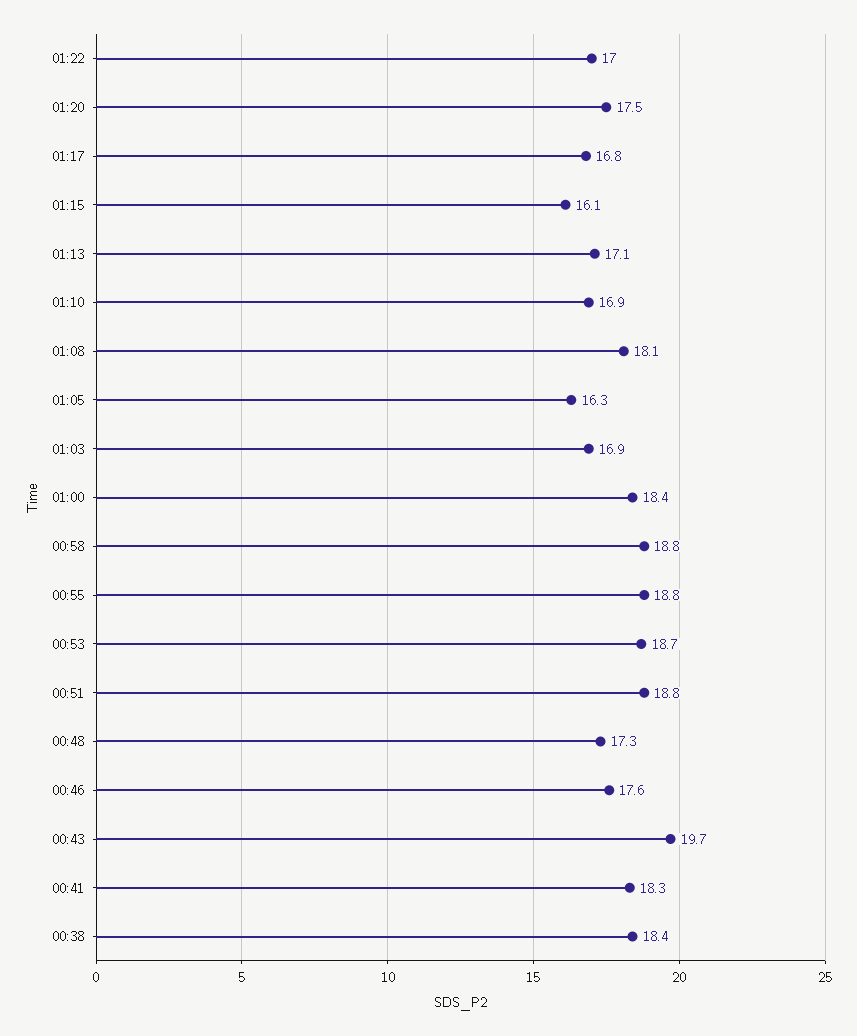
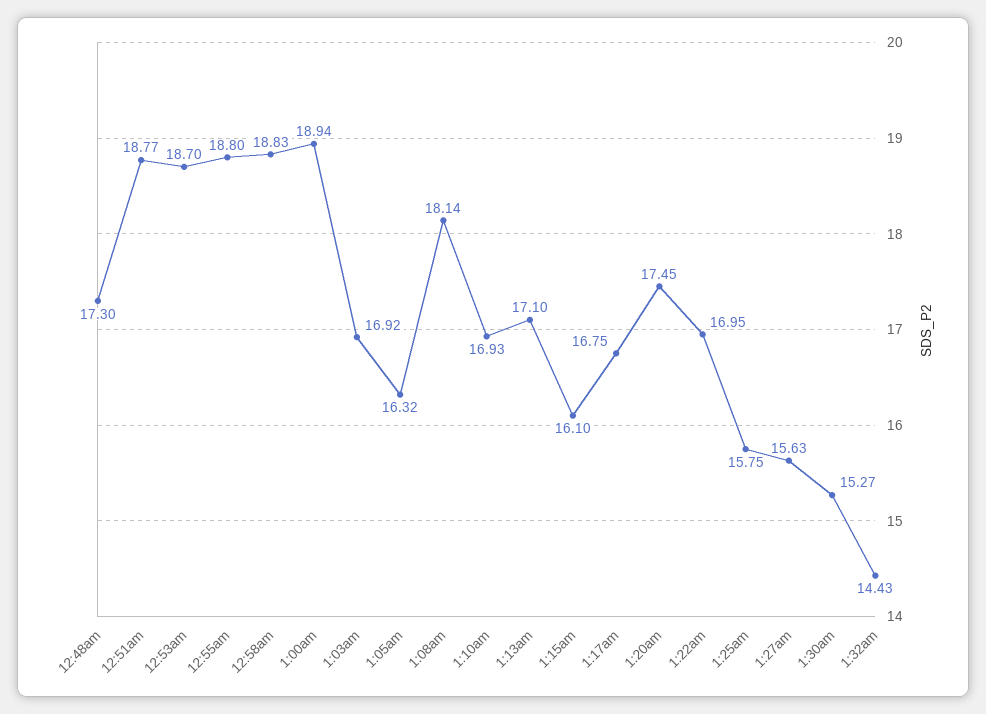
01:00: 18.4 -> 18.94
00:46: 17.6 -> none
00:43: 19.7 -> none
00:41: 18.3 -> none
00:38: 18.4 -> none
1:25am: none -> 15.75
1:27am: none -> 15.63
1:30am: none -> 15.27
1:32am: none -> 14.43

